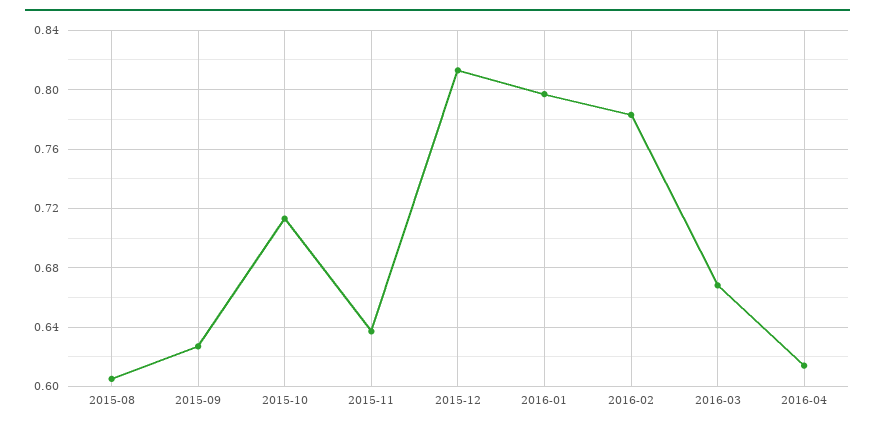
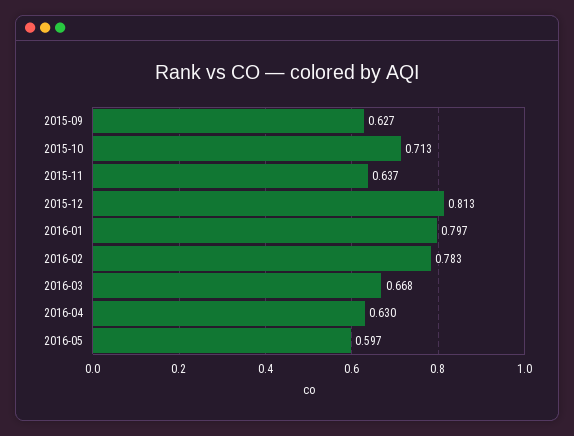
2015-08: 0.605 -> none
2016-04: 0.615 -> 0.63
2016-05: none -> 0.597

